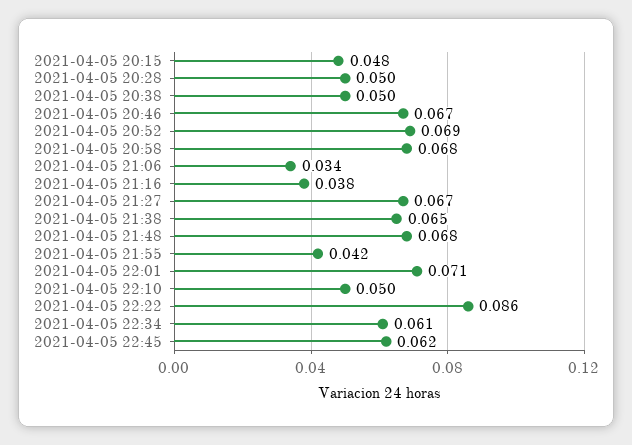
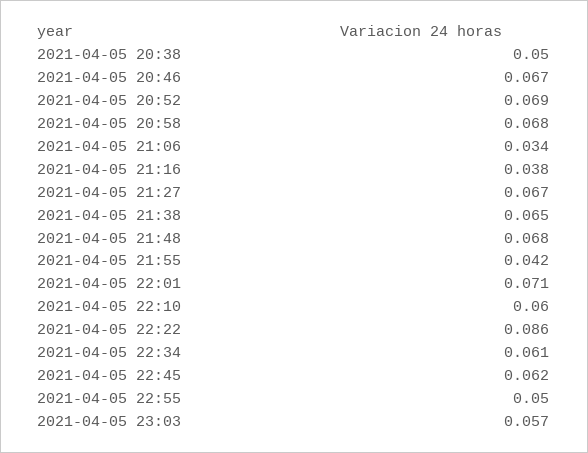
2021-04-05 20:15: 0.048 -> none
2021-04-05 20:28: 0.05 -> none
2021-04-05 22:10: 0.05 -> 0.06
2021-04-05 22:55: none -> 0.05
2021-04-05 23:03: none -> 0.057

